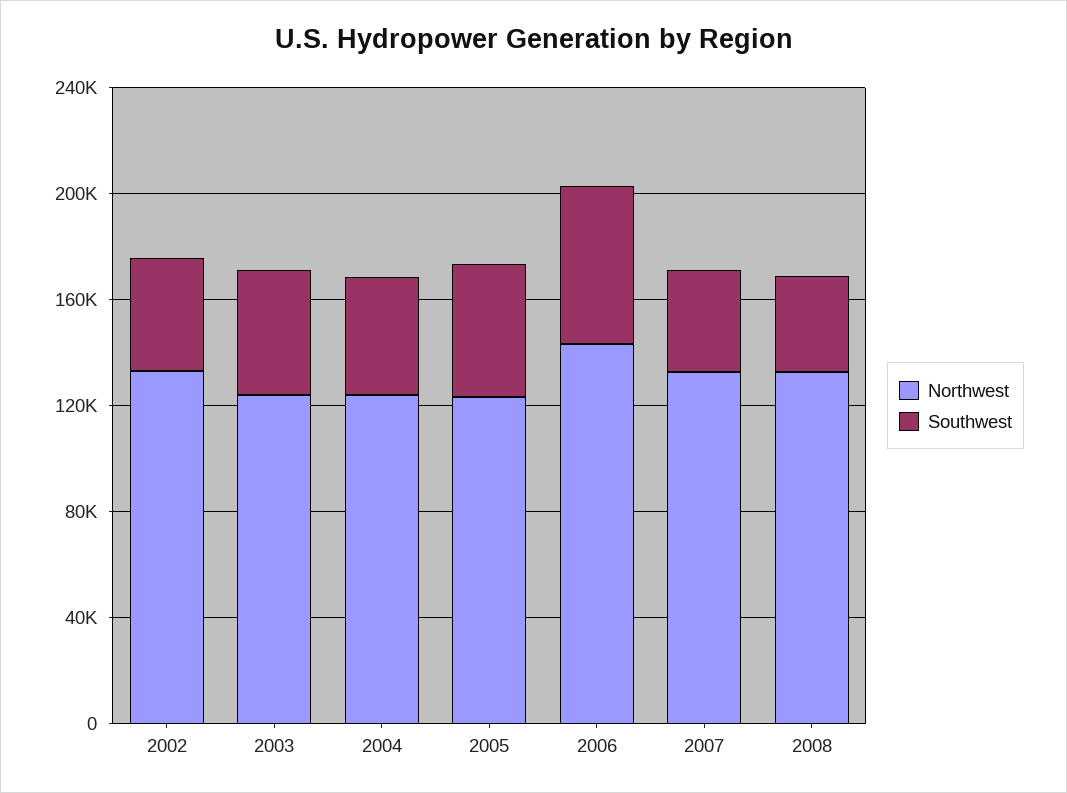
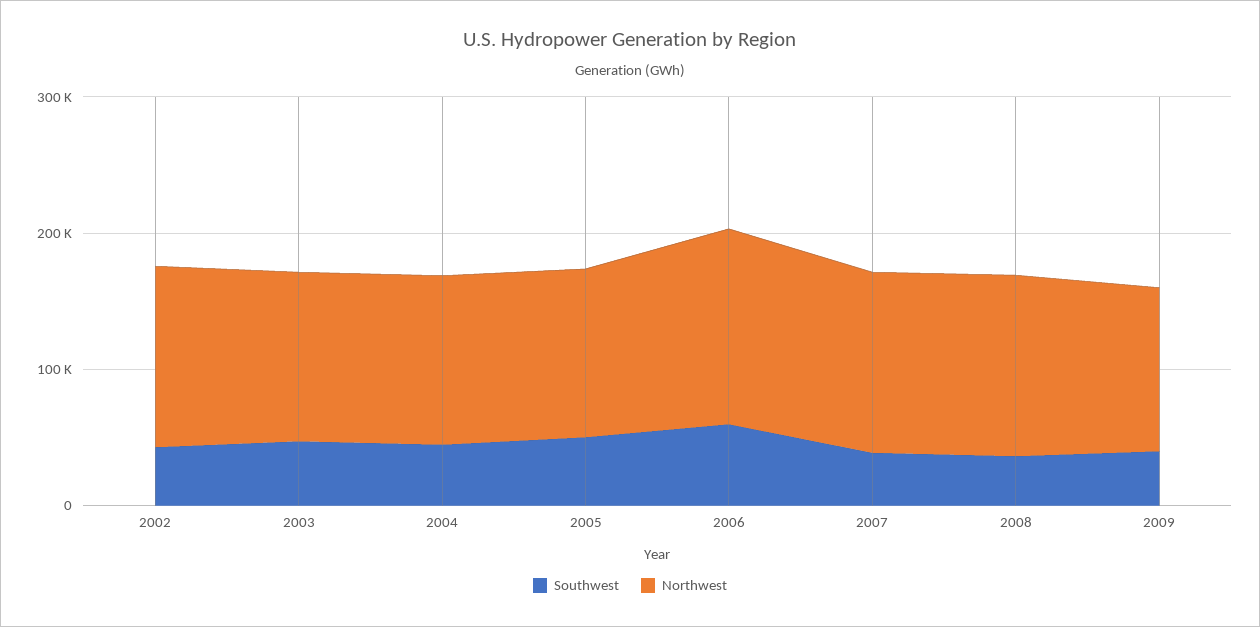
Southwest, 2009: none -> 40000
Northwest, 2009: none -> 120000

